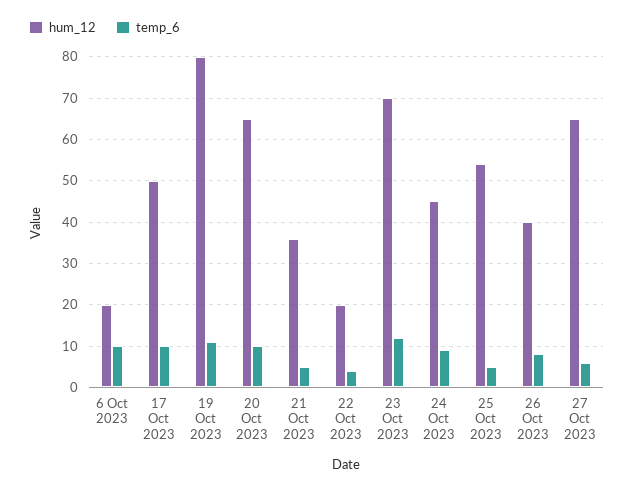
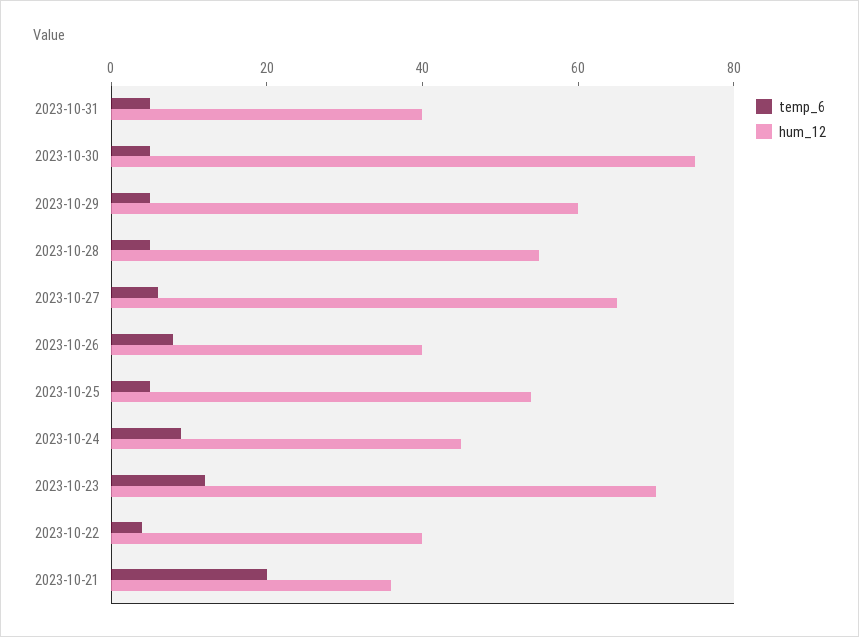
hum_12, 6 Oct 2023: 20 -> none
temp_6, 6 Oct 2023: 10 -> none
hum_12, 17 Oct 2023: 50 -> none
temp_6, 17 Oct 2023: 10 -> none
hum_12, 19 Oct 2023: 80 -> none
temp_6, 19 Oct 2023: 10 -> none
hum_12, 20 Oct 2023: 65 -> none
temp_6, 20 Oct 2023: 10 -> none
temp_6, 21 Oct 2023: 5 -> 20
hum_12, 22 Oct 2023: 20 -> 40
temp_6, 2023-10-31: none -> 5
hum_12, 2023-10-31: none -> 40
temp_6, 2023-10-30: none -> 5
hum_12, 2023-10-30: none -> 75
temp_6, 2023-10-29: none -> 5
hum_12, 2023-10-29: none -> 60
temp_6, 2023-10-28: none -> 5
hum_12, 2023-10-28: none -> 55

